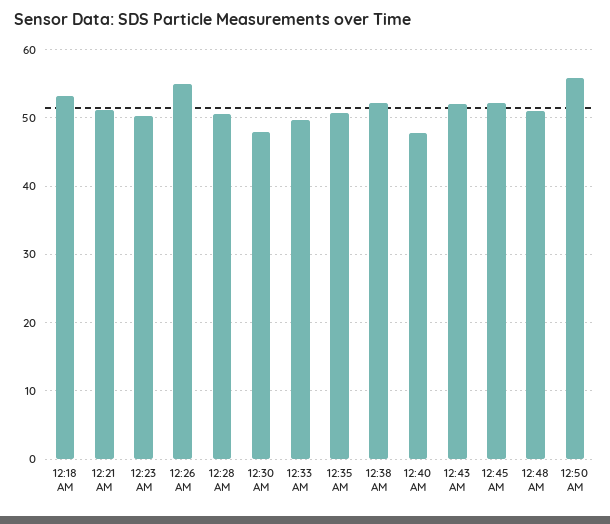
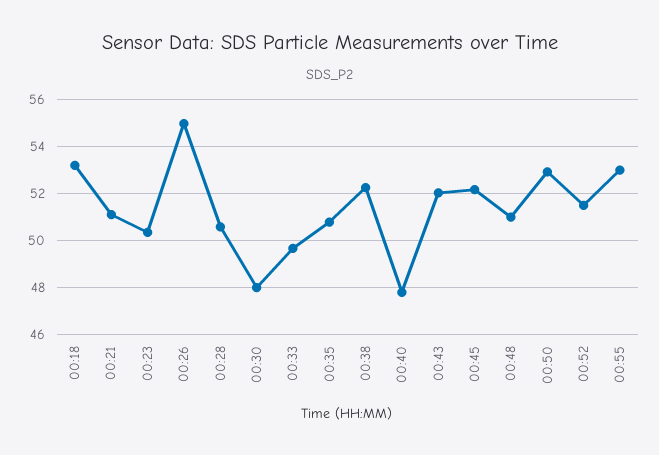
12:50 AM: 56 -> 53
00:52: none -> 51.5
00:55: none -> 53

